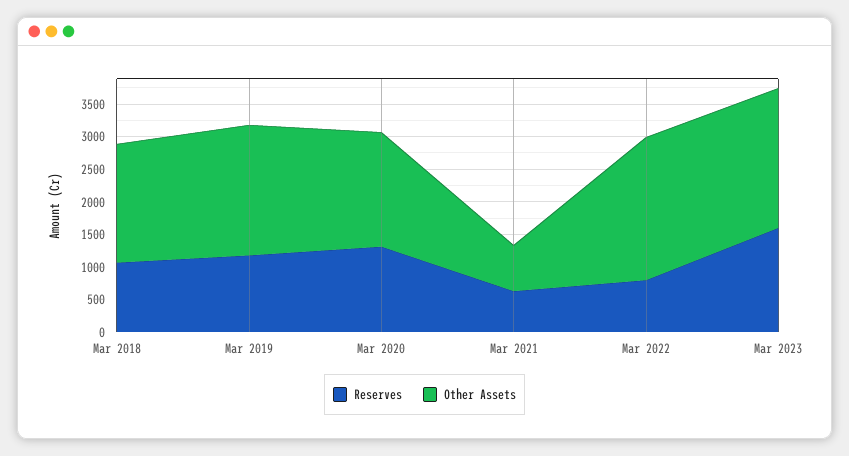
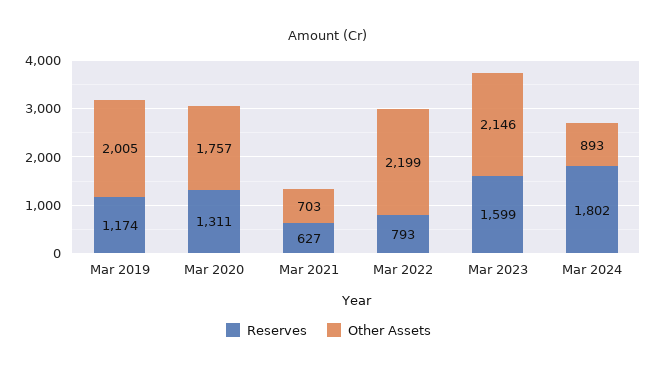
Reserves, Mar 2018: 1000 -> none
Other Assets, Mar 2018: 1750 -> none
Reserves, Mar 2024: none -> 1802
Other Assets, Mar 2024: none -> 893

